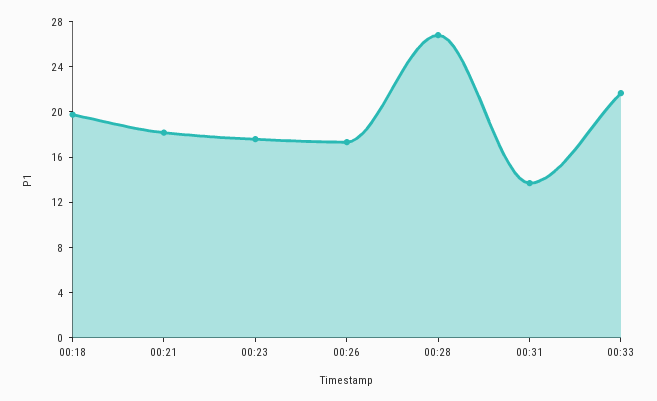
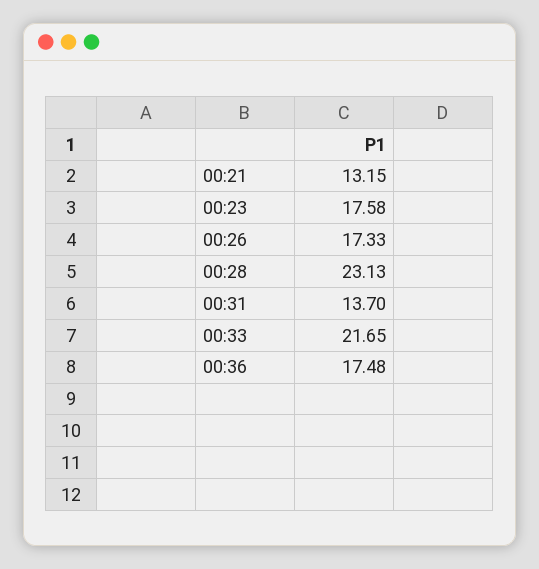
00:18: 20 -> none
00:21: 18 -> 13.15
00:28: 27 -> 23.13
00:36: none -> 17.48

